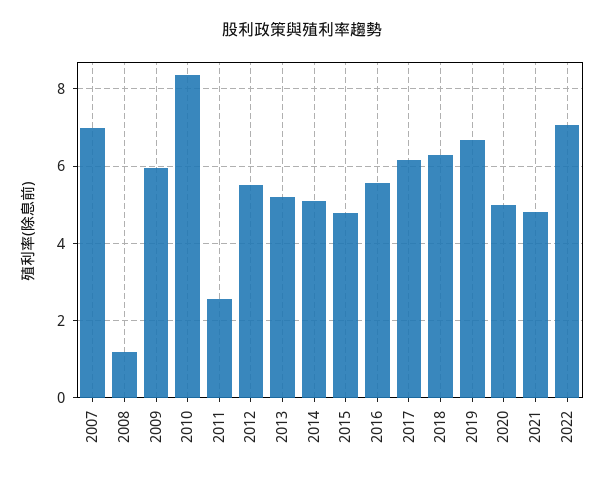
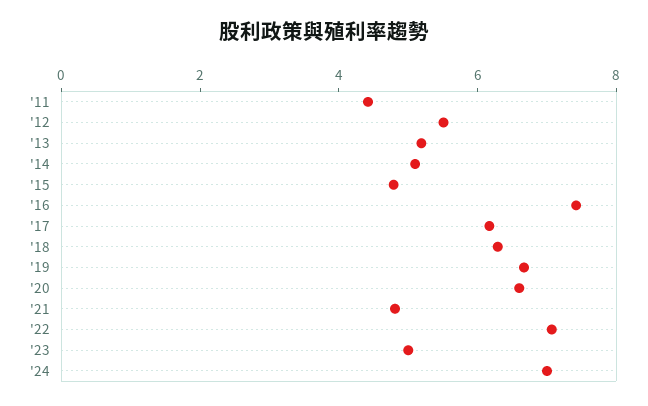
2007: 7 -> none
2008: 1.2 -> none
2009: 6 -> none
2010: 8.4 -> none
2011: 2.6 -> 4.5
2016: 5.6 -> 7.5
2020: 5 -> 6.5
'23: none -> 5
'24: none -> 7

